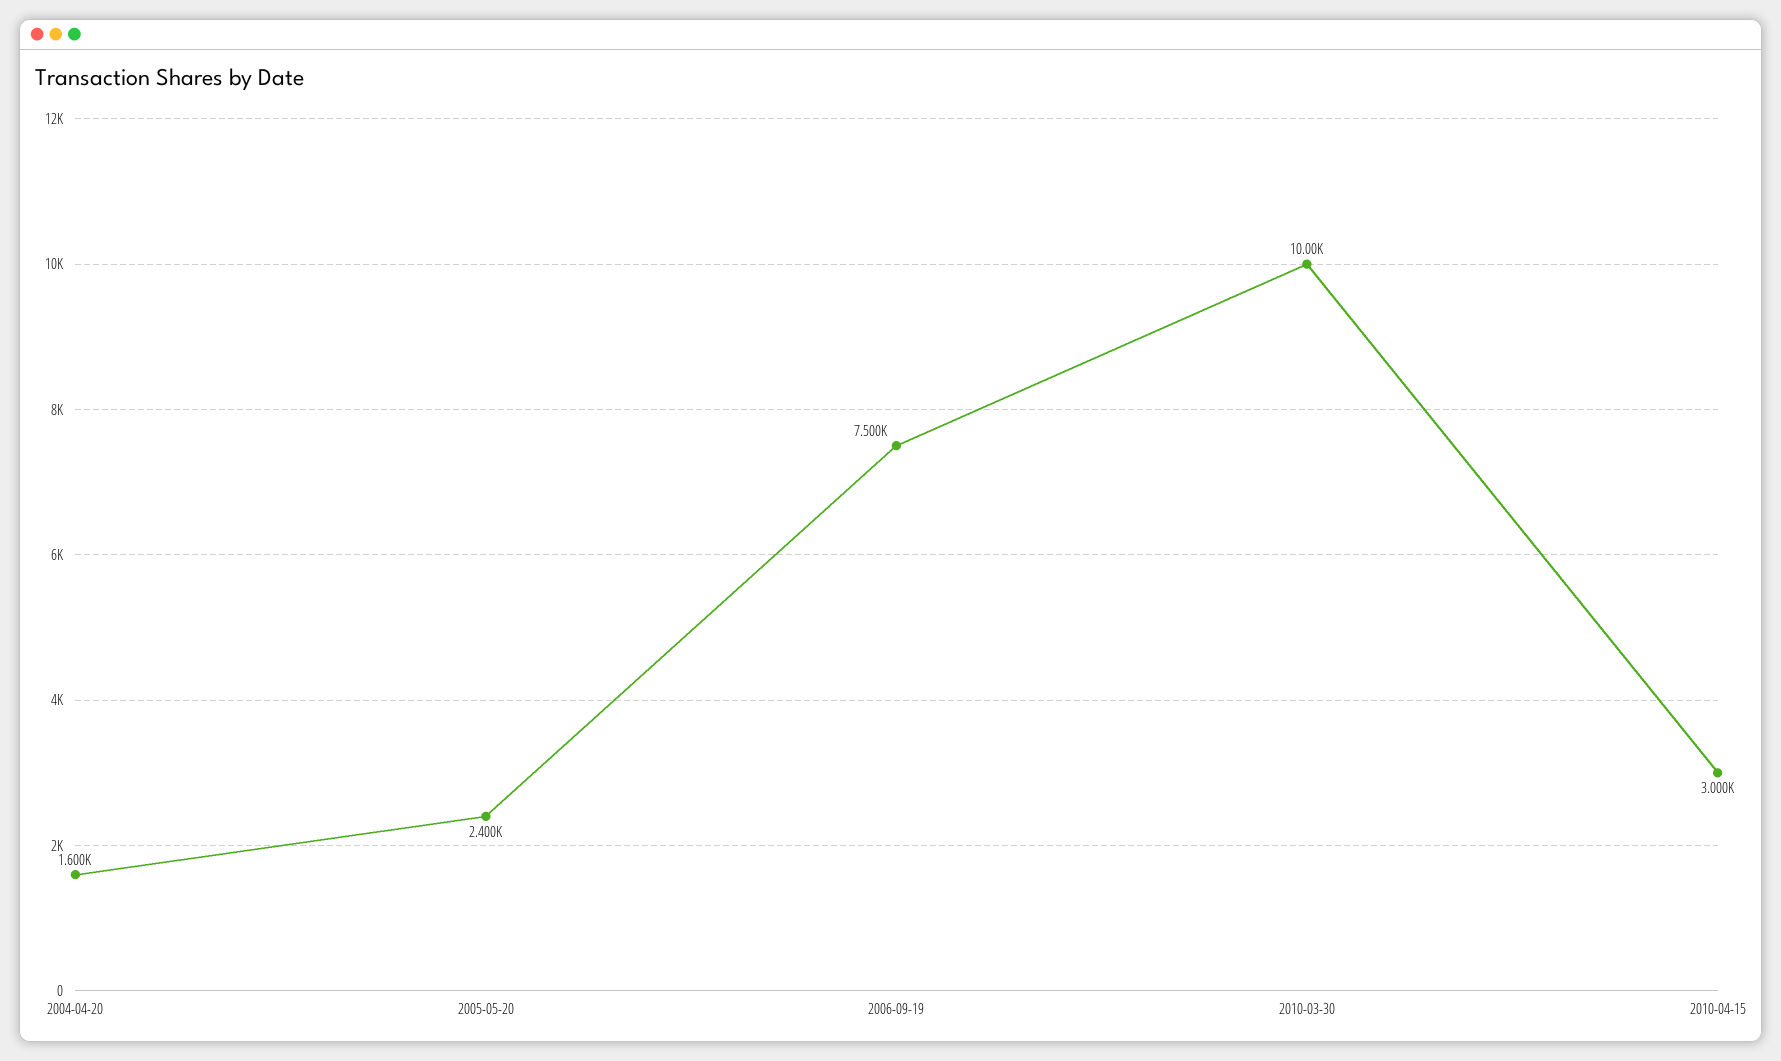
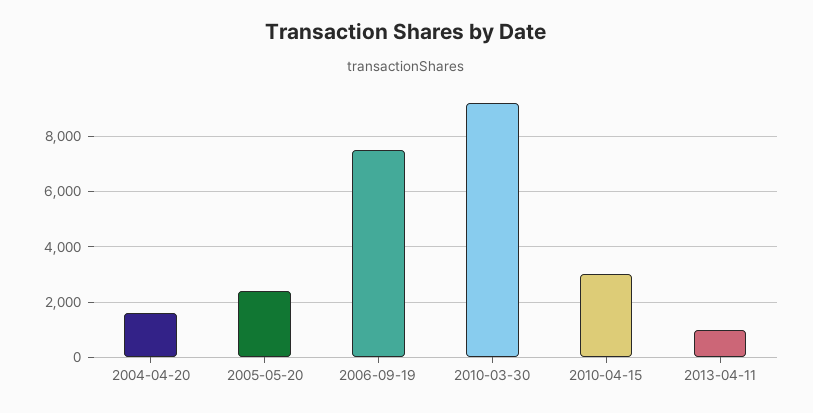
2010-03-30: 10000 -> 9250
2013-04-11: none -> 1000

